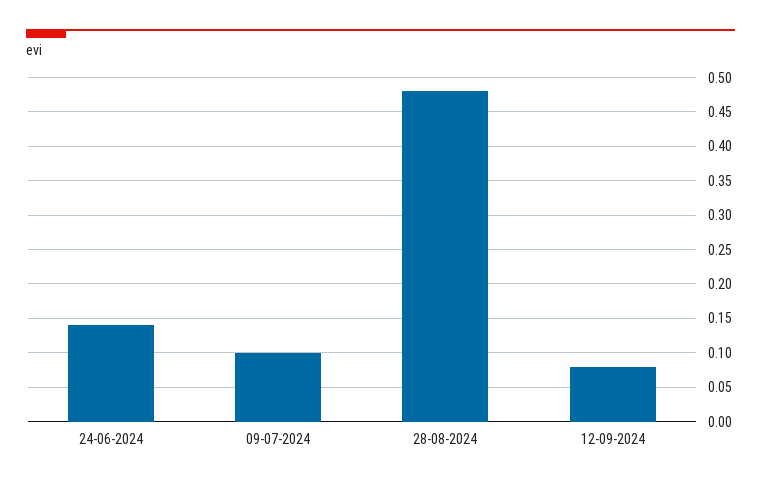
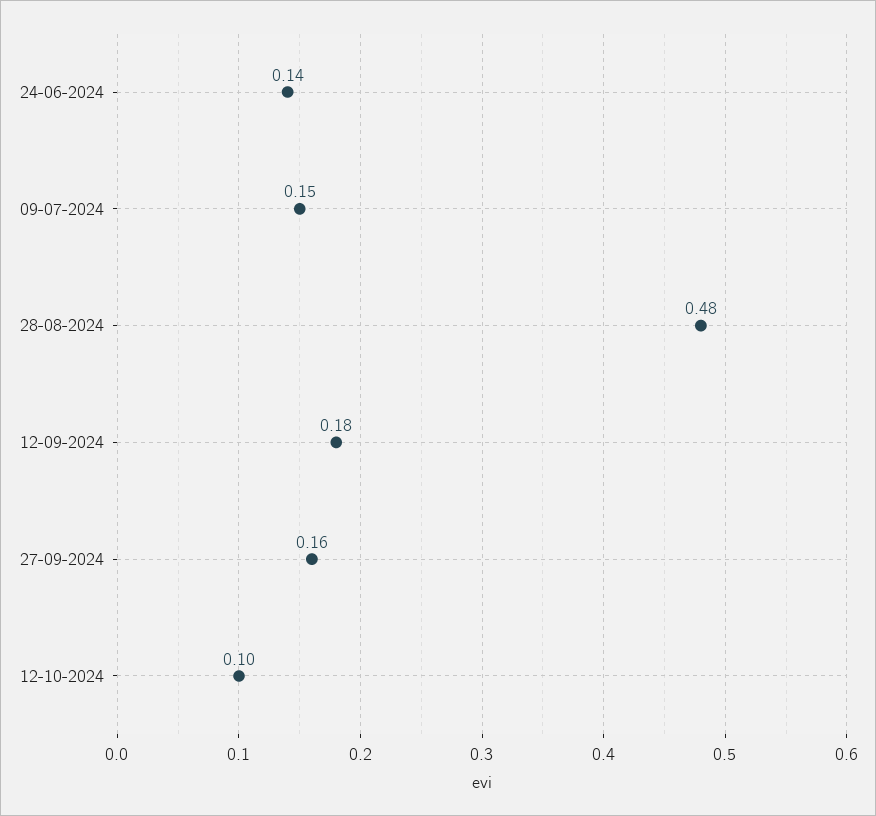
09-07-2024: 0.1 -> 0.15
12-09-2024: 0.08 -> 0.18
27-09-2024: none -> 0.16
12-10-2024: none -> 0.1

